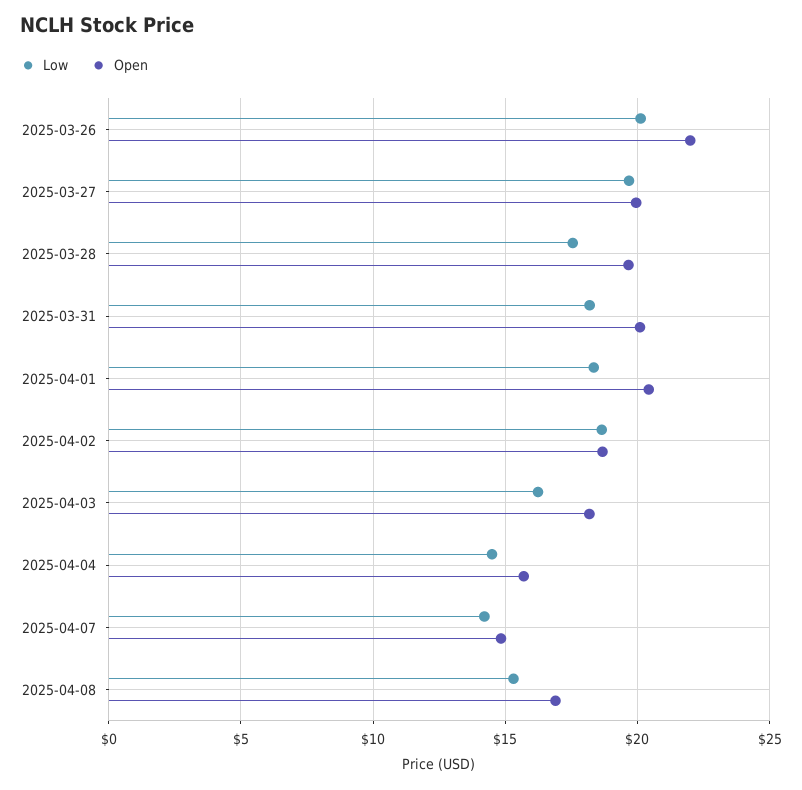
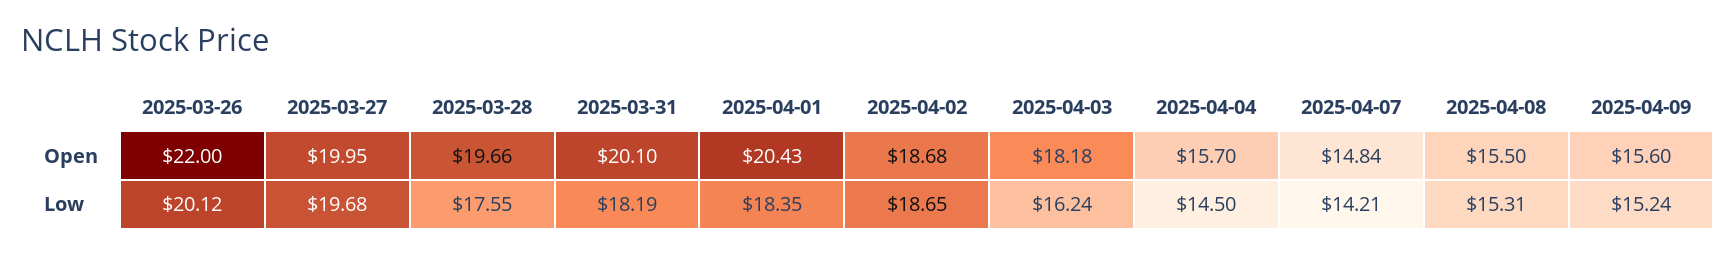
Open, 2025-04-08: 17 -> 15.5
Open, 2025-04-09: none -> 15.6
Low, 2025-04-09: none -> 15.24

